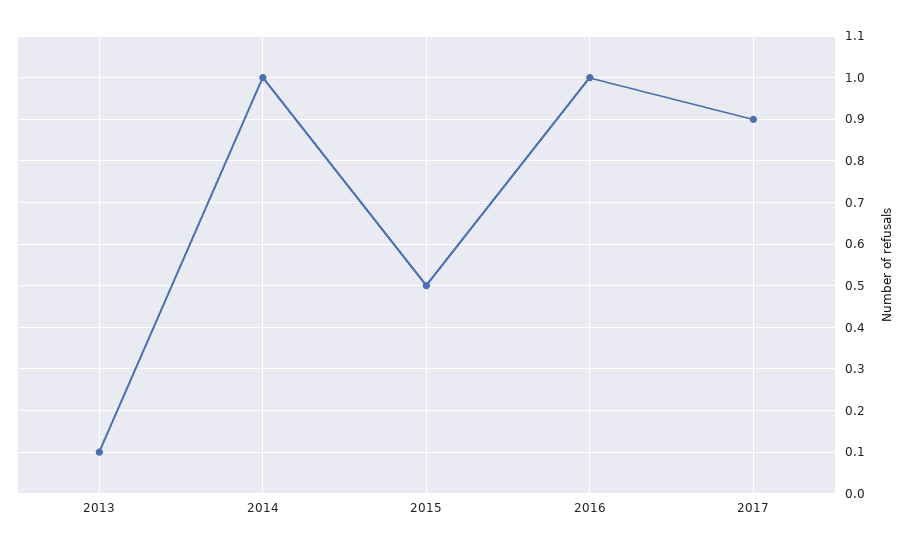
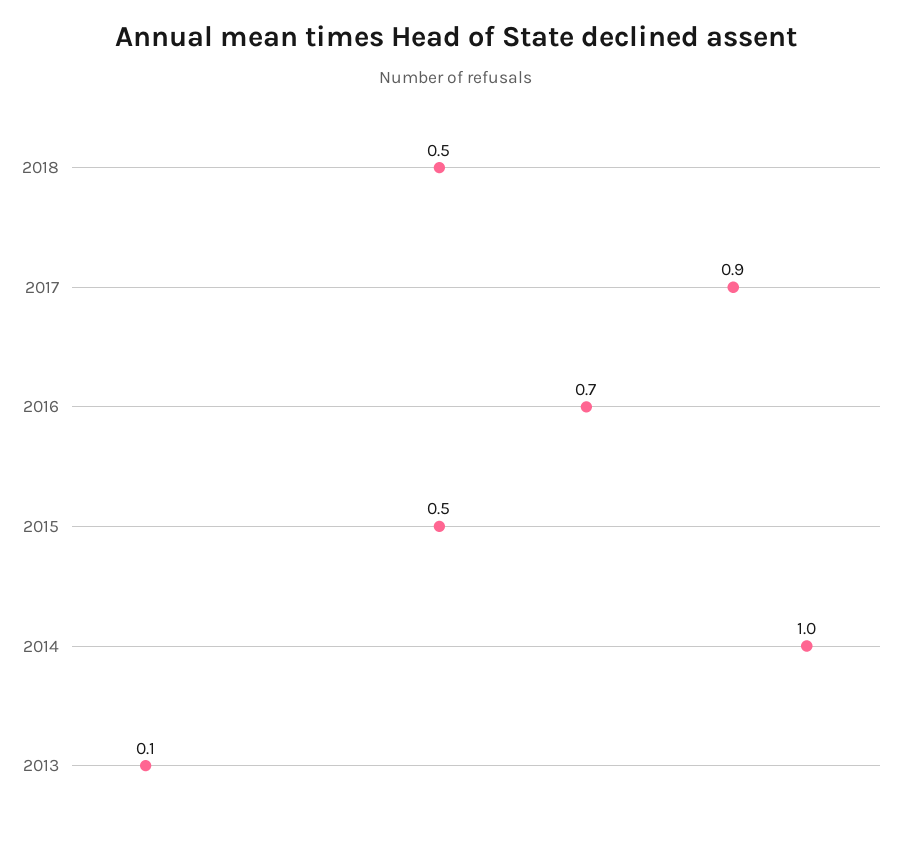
2016: 1 -> 0.7
2018: none -> 0.5

